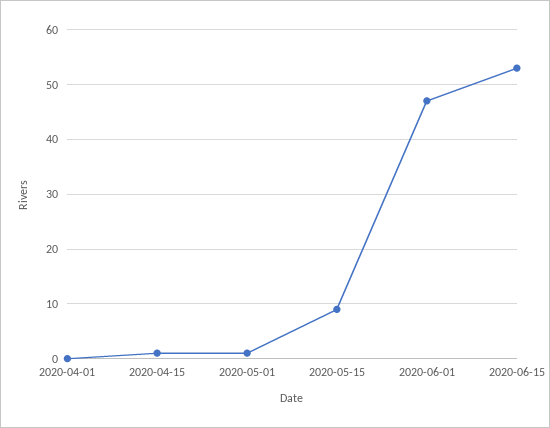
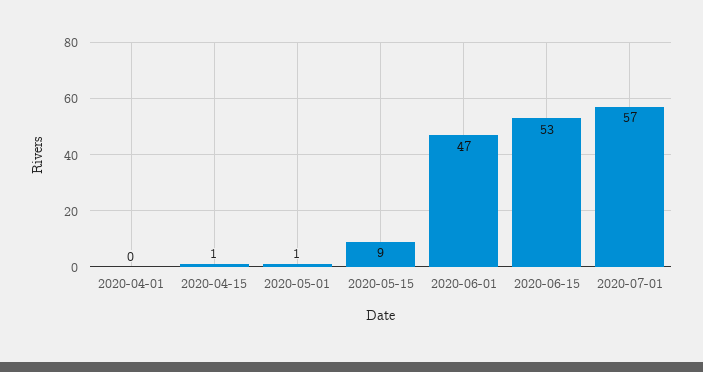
2020-07-01: none -> 57

